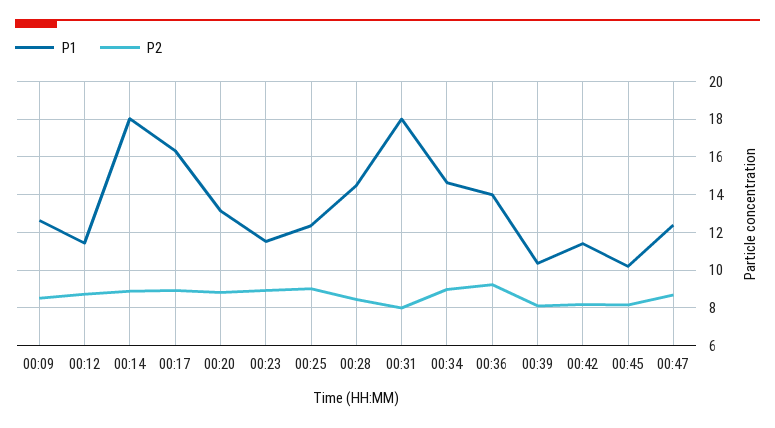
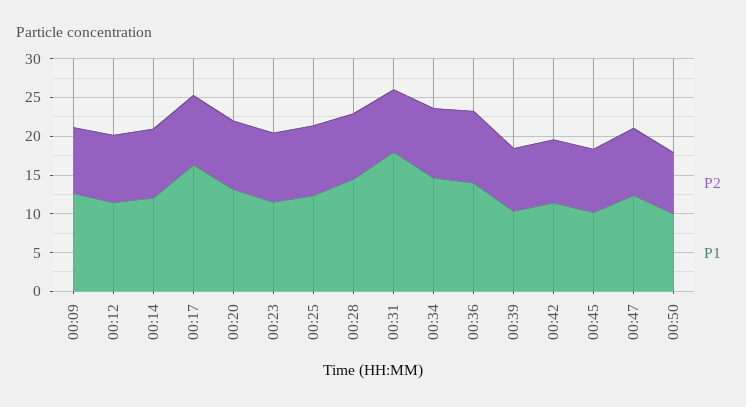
P1, 00:14: 18 -> 12.5
P2, 00:50: none -> 7.5
P1, 00:50: none -> 10

